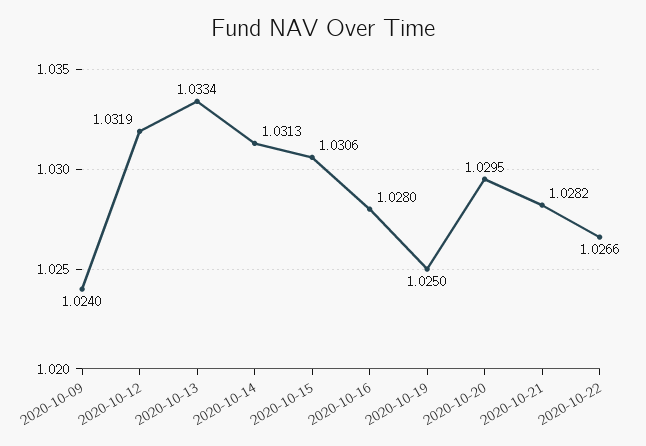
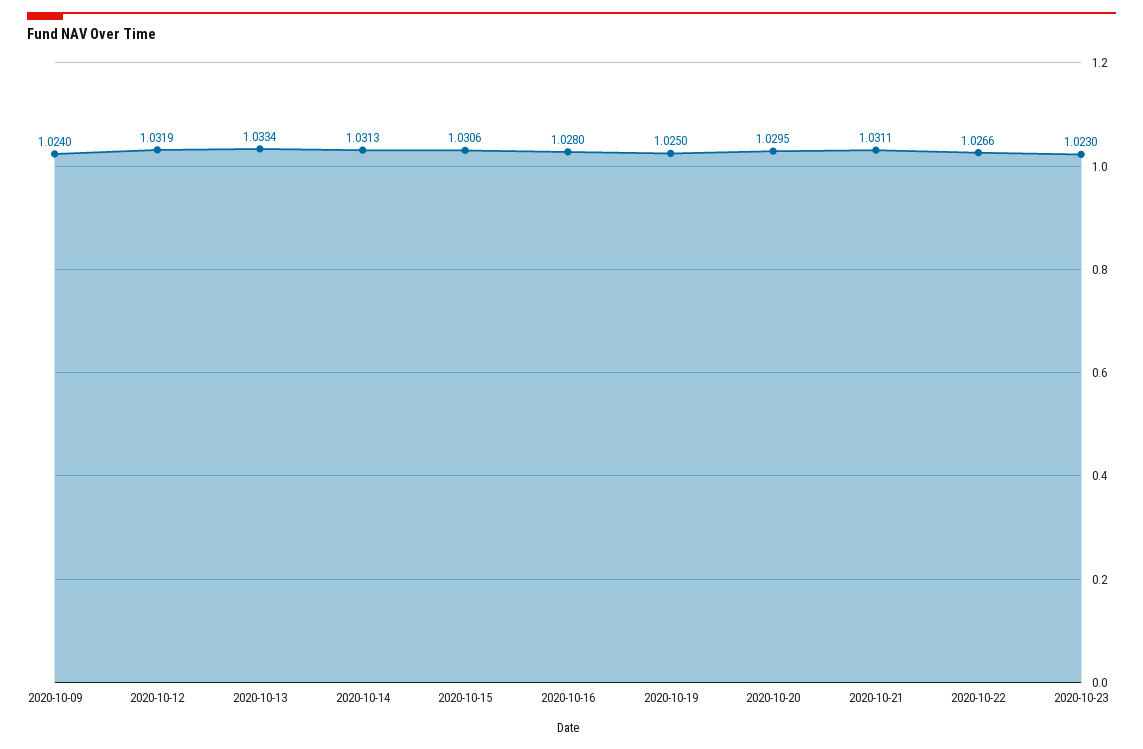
2020-10-21: 1.0282 -> 1.0311
2020-10-23: none -> 1.023

